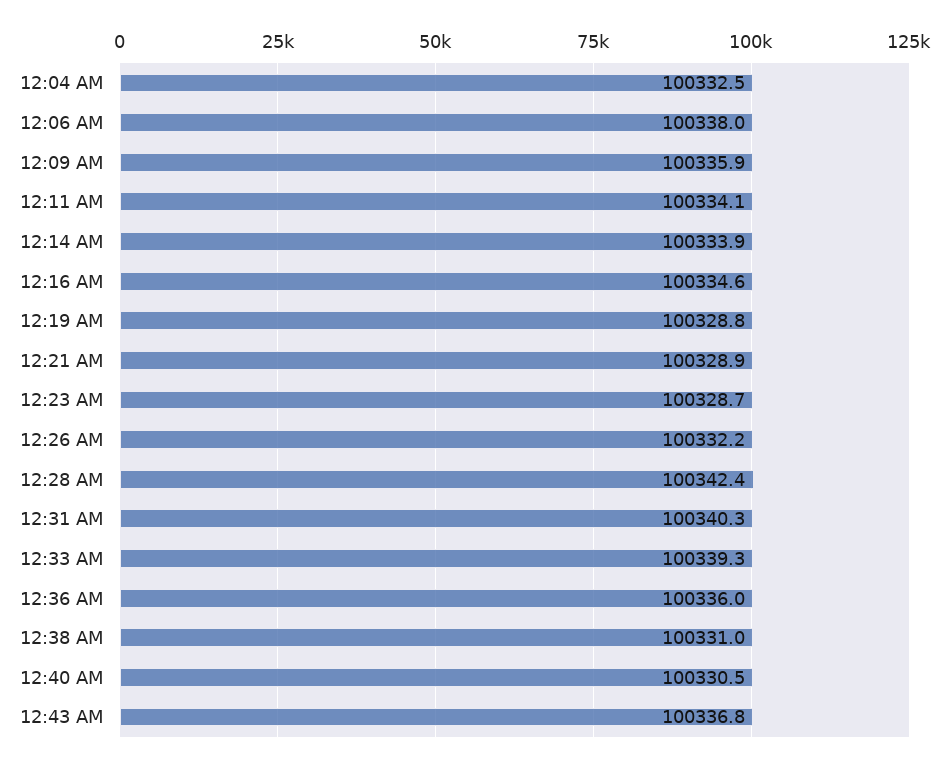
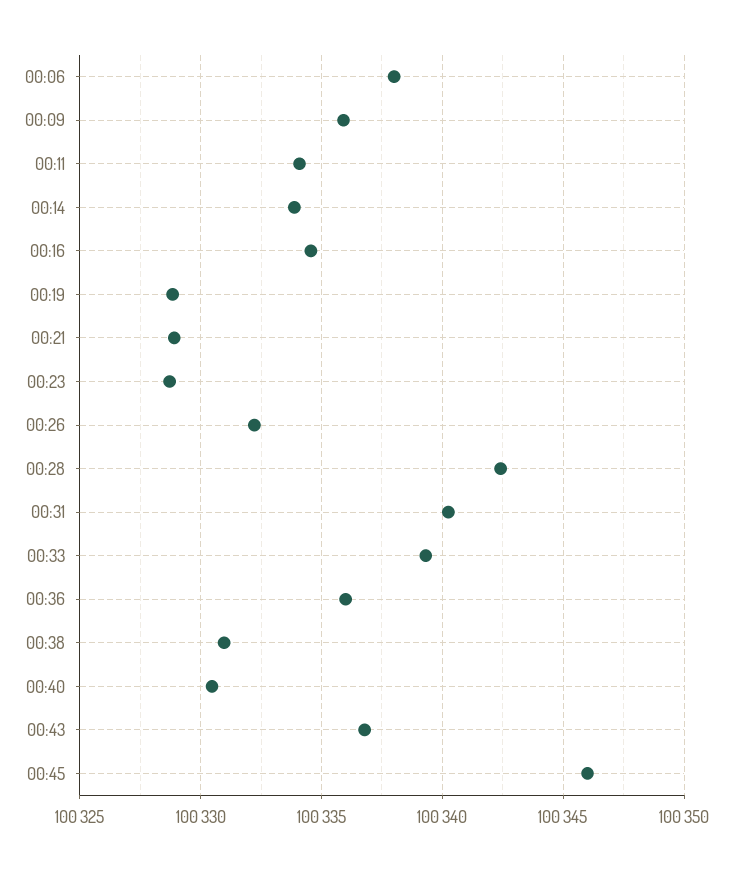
12:04 AM: 100332.5 -> none
00:45: none -> 100346

